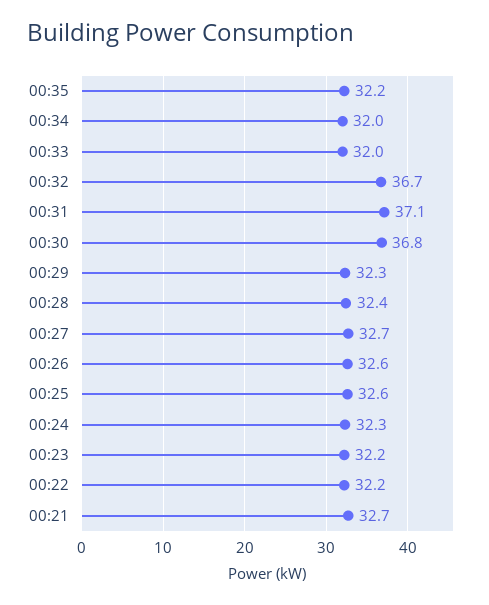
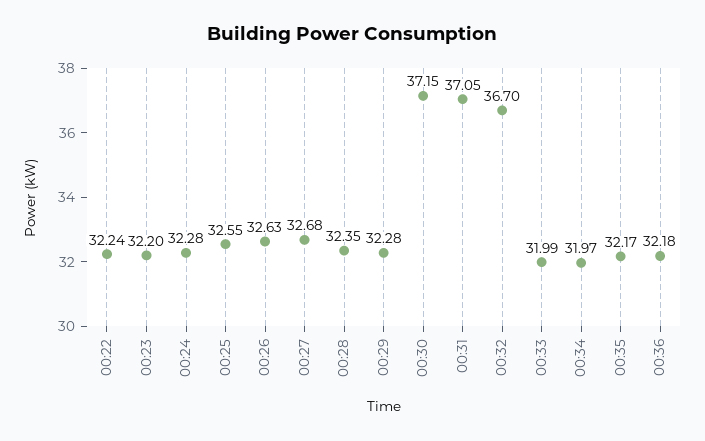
00:30: 36.8 -> 37.15
00:21: 32.7 -> none
00:36: none -> 32.18

